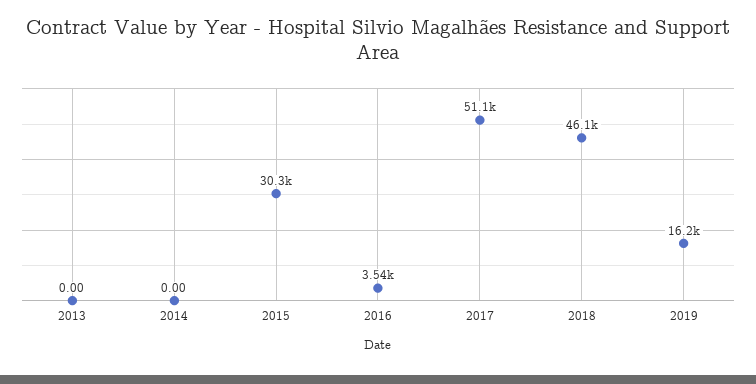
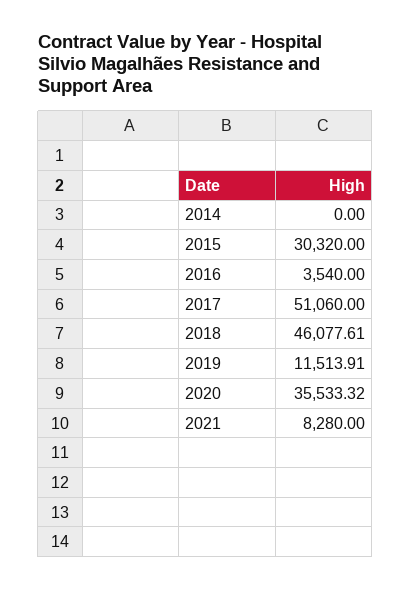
2013: 0 -> none
2019: 16200 -> 11513.91
2020: none -> 35533.32
2021: none -> 8280

